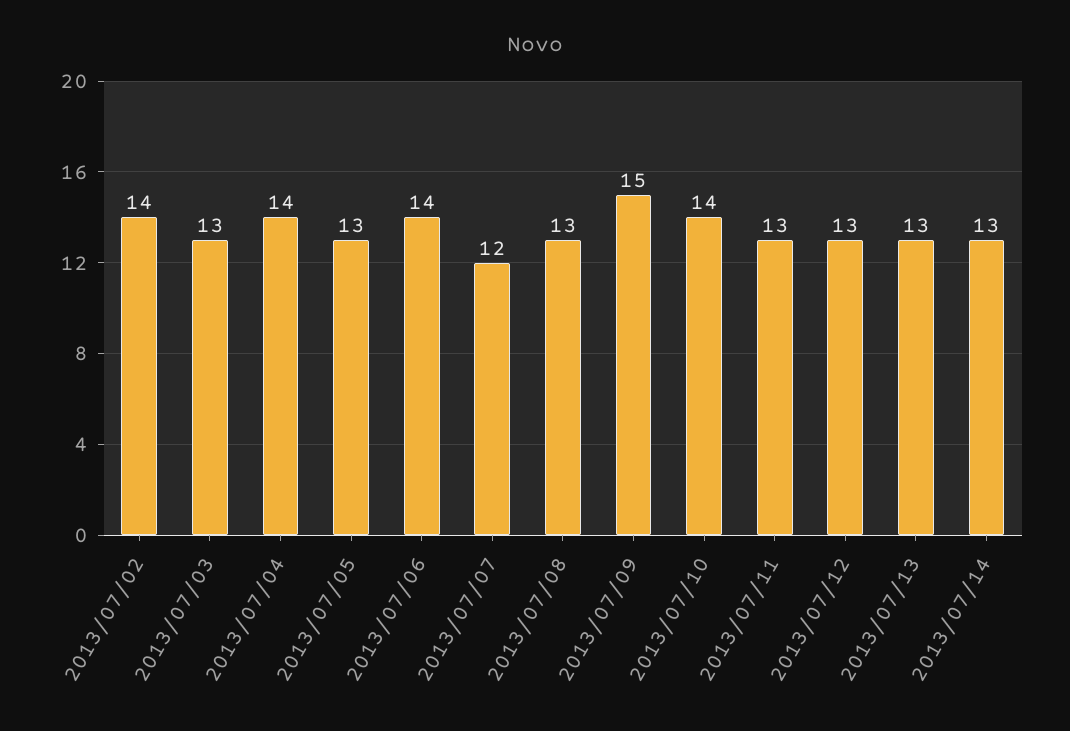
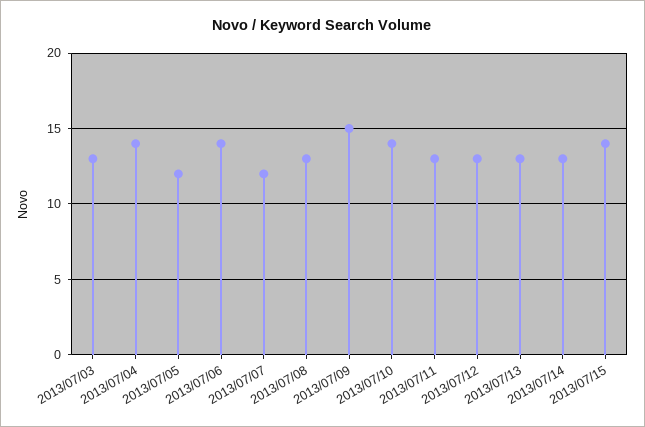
2013/07/02: 14 -> none
2013/07/05: 13 -> 12
2013/07/15: none -> 14

